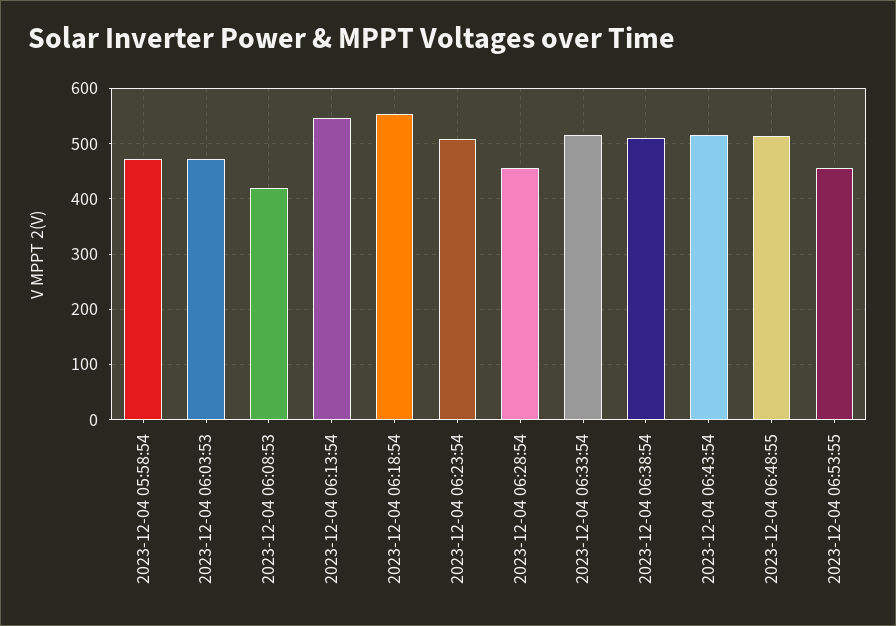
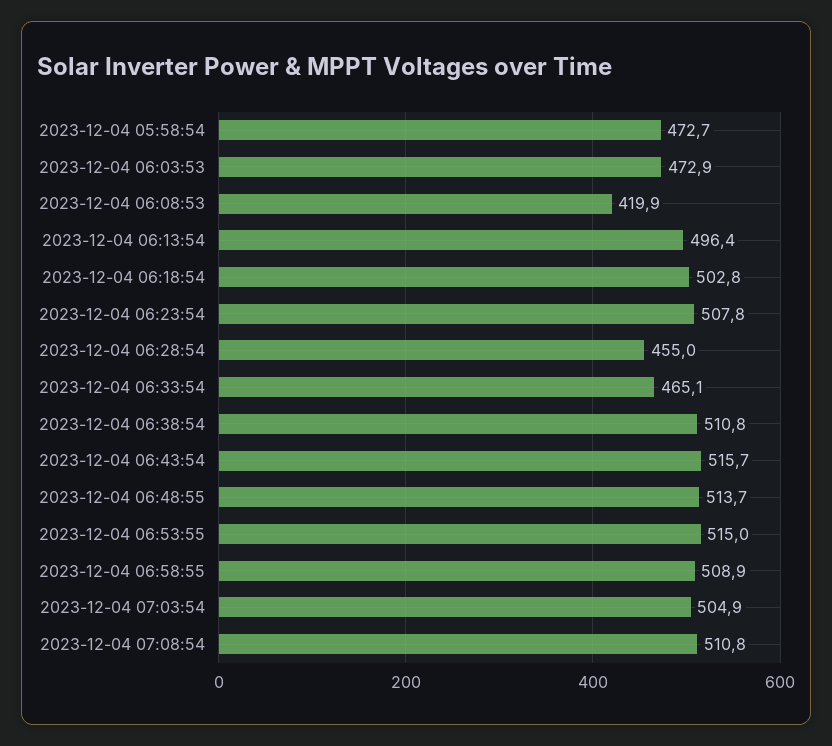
2023-12-04 06:13:54: 540 -> 496.4
2023-12-04 06:18:54: 560 -> 502.8
2023-12-04 06:33:54: 520 -> 465.1
2023-12-04 06:53:55: 460 -> 515
2023-12-04 06:58:55: none -> 508.9
2023-12-04 07:03:54: none -> 504.9
2023-12-04 07:08:54: none -> 510.8

